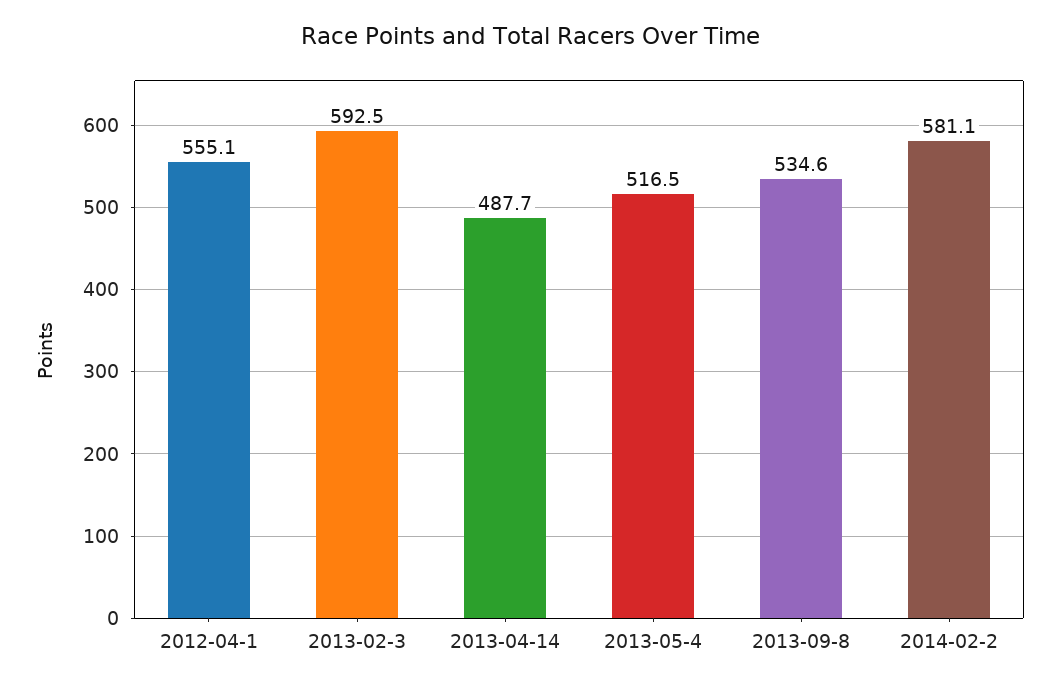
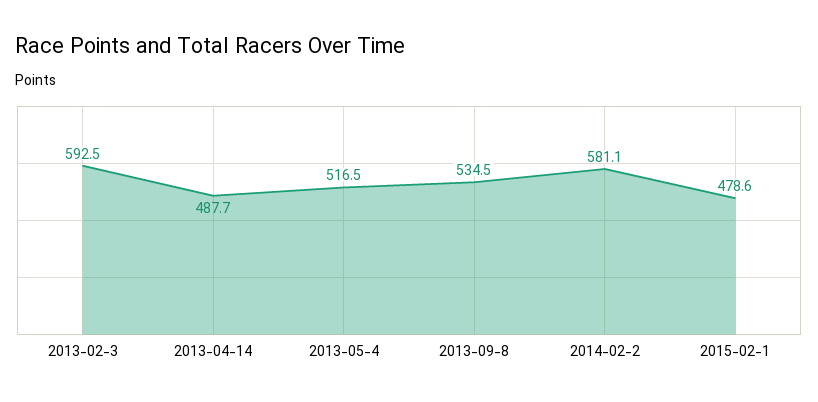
2012-04-1: 555.1 -> none
2013-09-8: 534.6 -> 534.5
2015-02-1: none -> 478.6

